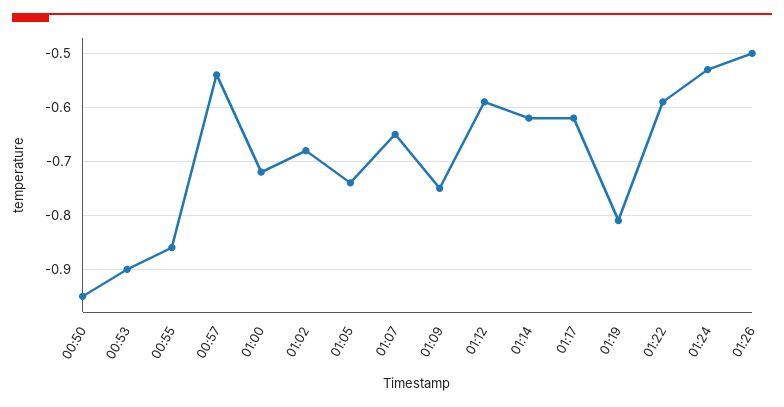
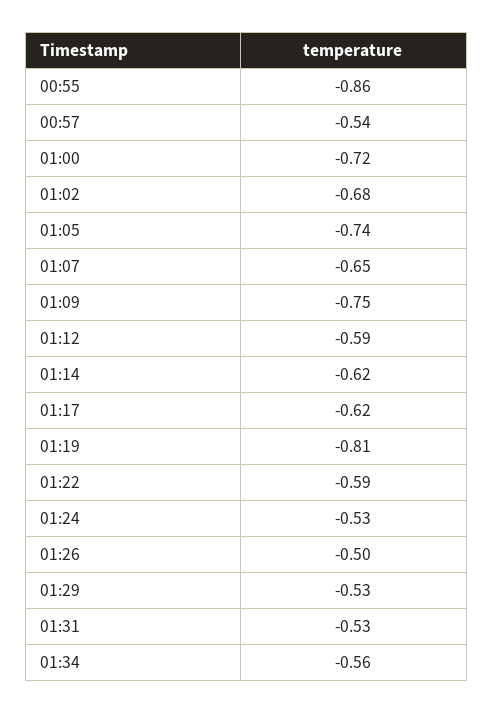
00:50: -0.95 -> none
00:53: -0.9 -> none
01:29: none -> -0.53
01:31: none -> -0.53
01:34: none -> -0.56

